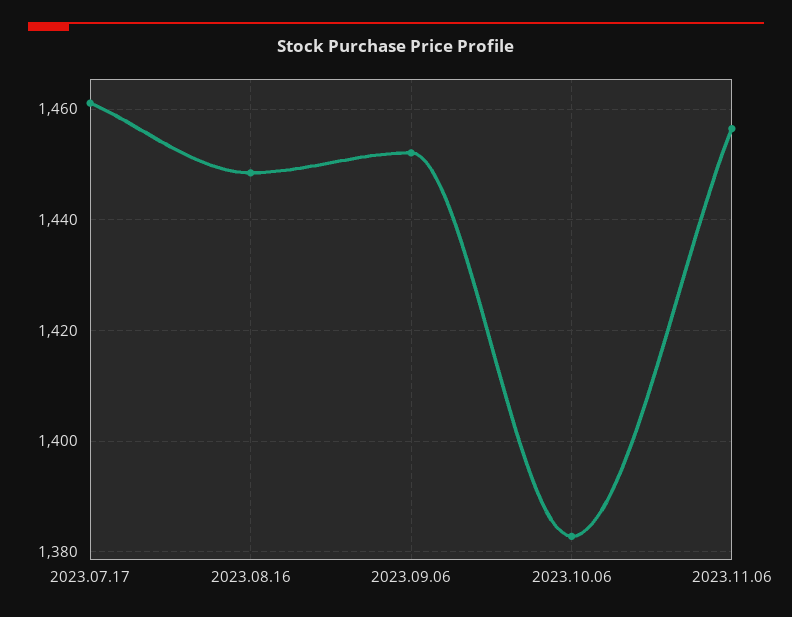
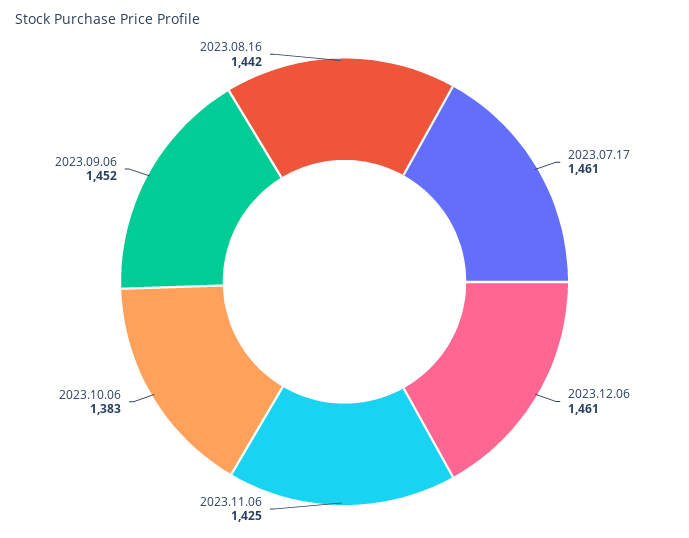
2023.08.16: 1448 -> 1442
2023.11.06: 1456 -> 1425
2023.12.06: none -> 1461

